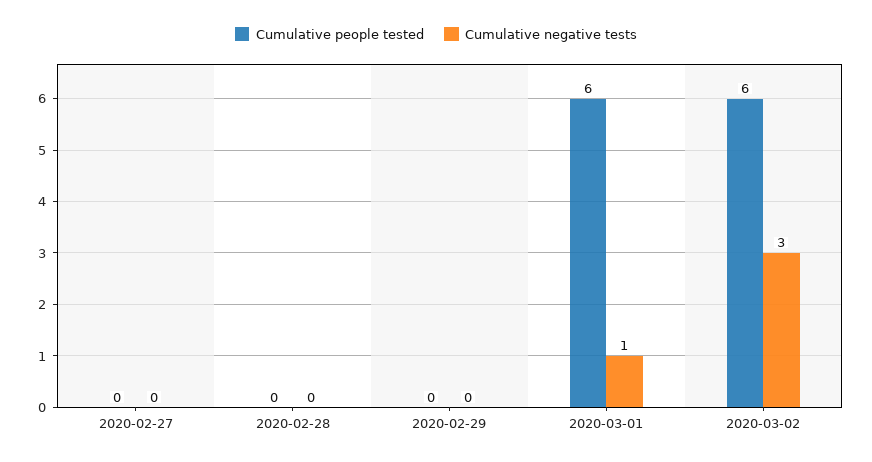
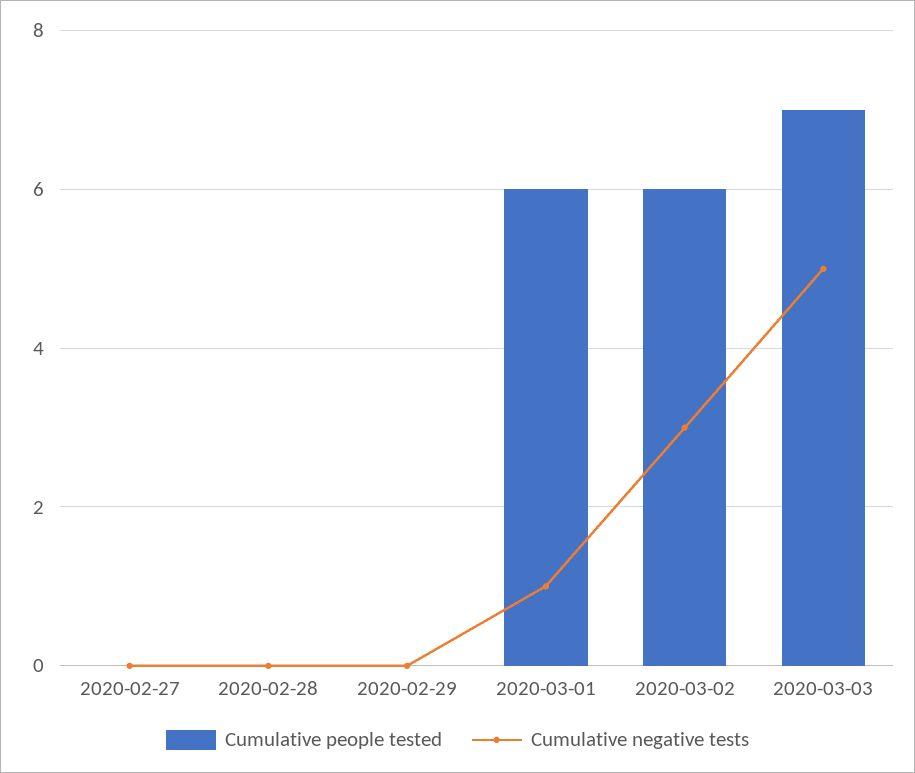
Cumulative people tested, 2020-03-03: none -> 7
Cumulative negative tests, 2020-03-03: none -> 5

